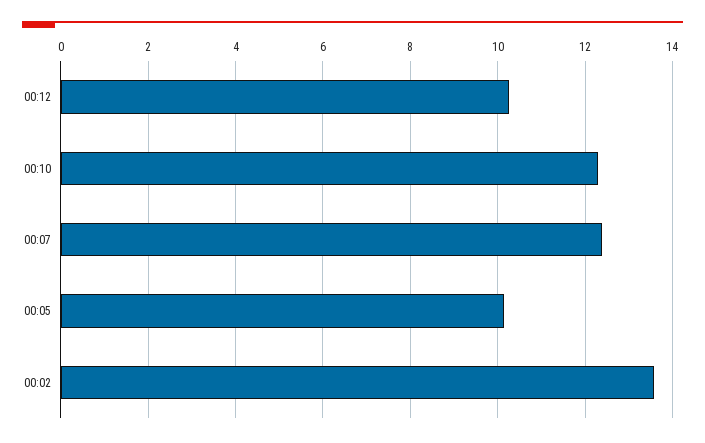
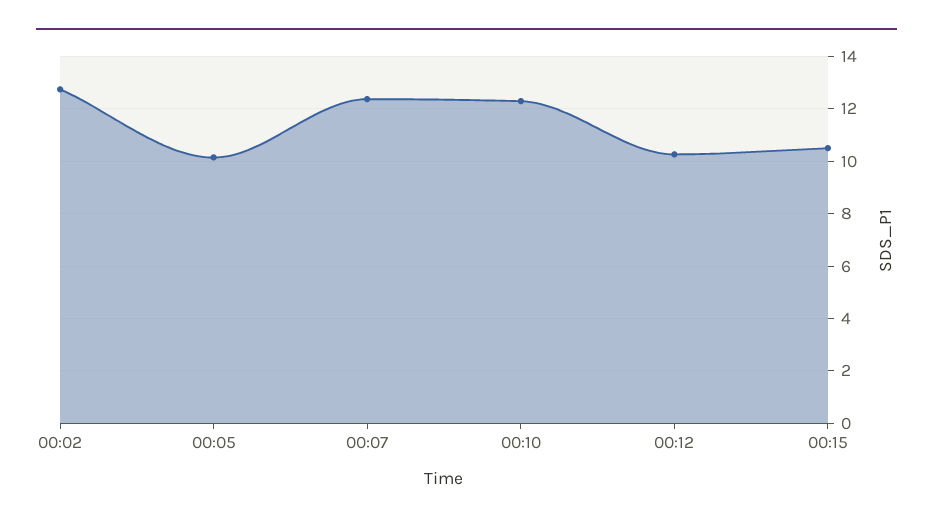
00:02: 13.6 -> 12.75
00:15: none -> 10.5

